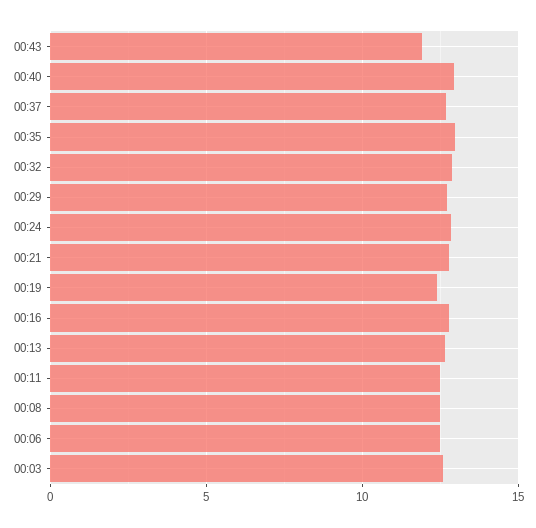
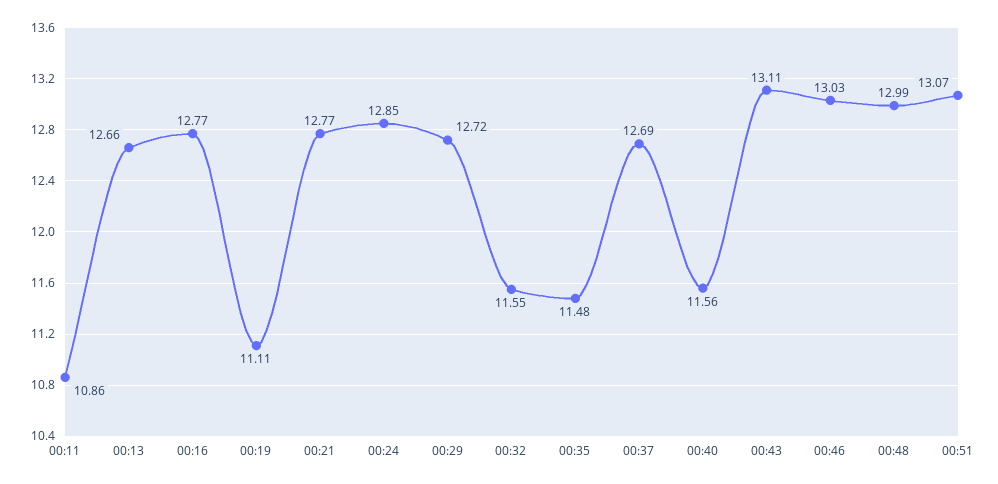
00:43: 12 -> 13.11
00:40: 13 -> 11.56
00:35: 13 -> 11.48
00:32: 13 -> 11.55
00:19: 12.5 -> 11.11
00:11: 12.5 -> 10.86
00:08: 12.5 -> none
00:06: 12.5 -> none
00:03: 12.5 -> none
00:46: none -> 13.03
00:48: none -> 12.99
00:51: none -> 13.07

